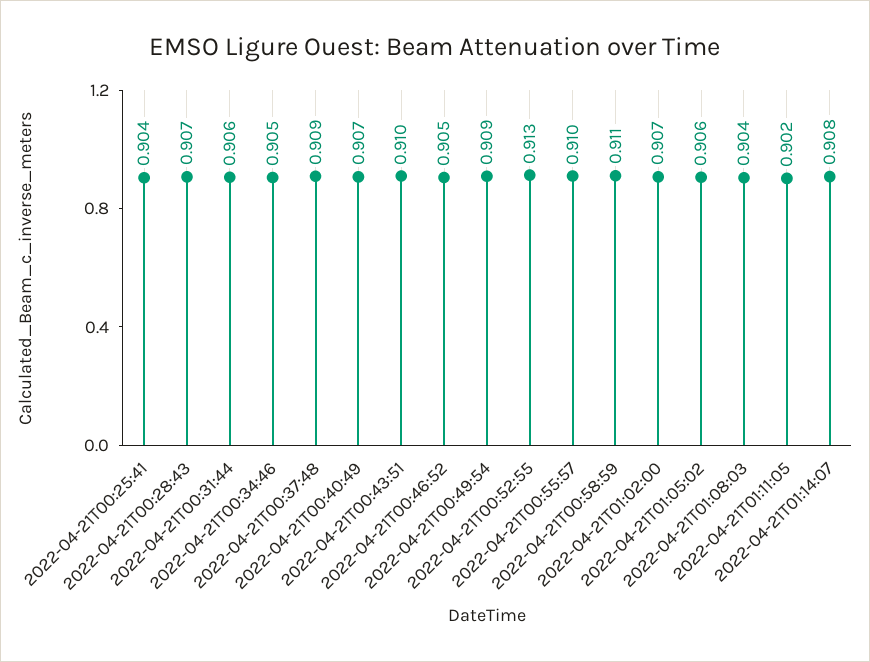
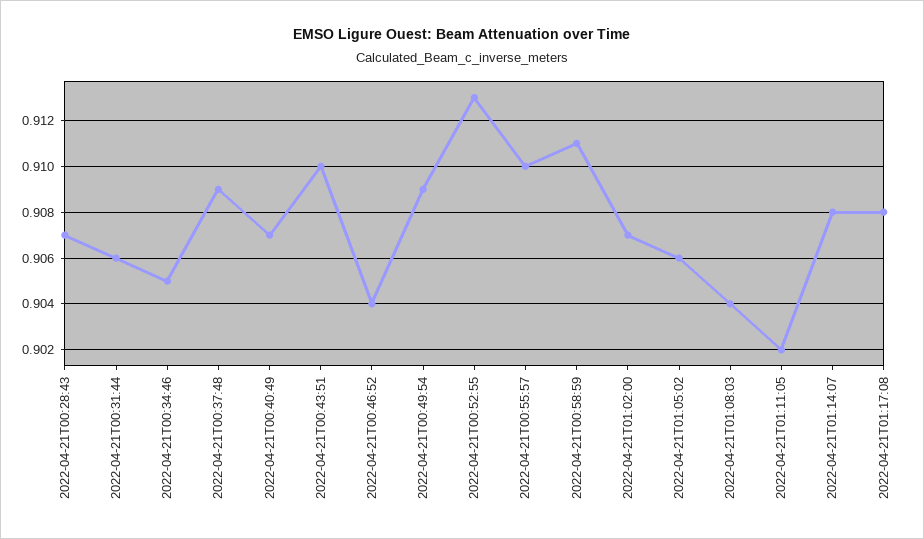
2022-04-21T00:25:41: 0.904 -> none
2022-04-21T00:46:52: 0.905 -> 0.904
2022-04-21T01:17:08: none -> 0.908

